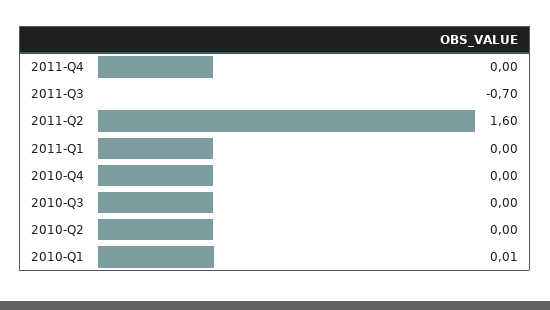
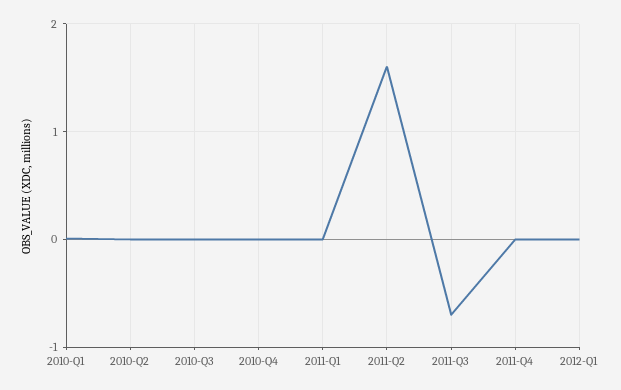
2012-Q1: none -> 0

